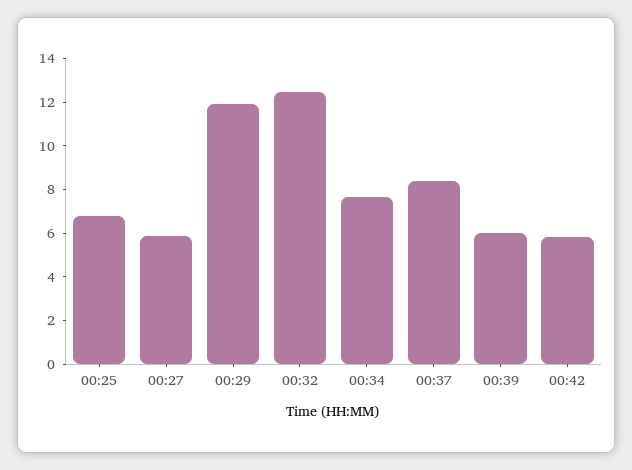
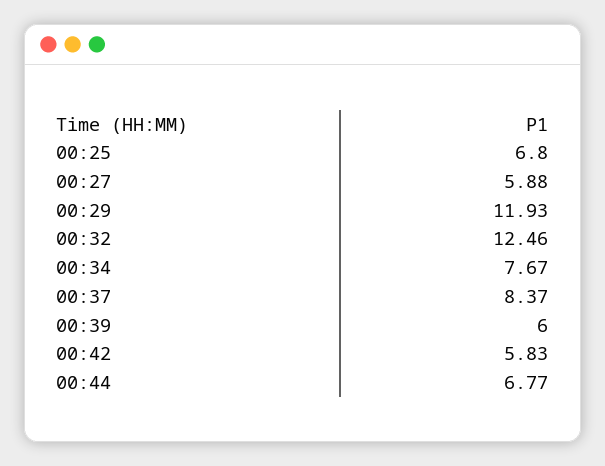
00:44: none -> 6.77

